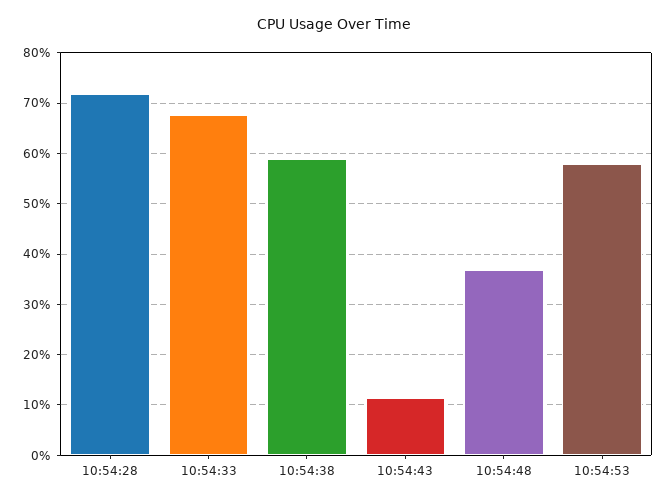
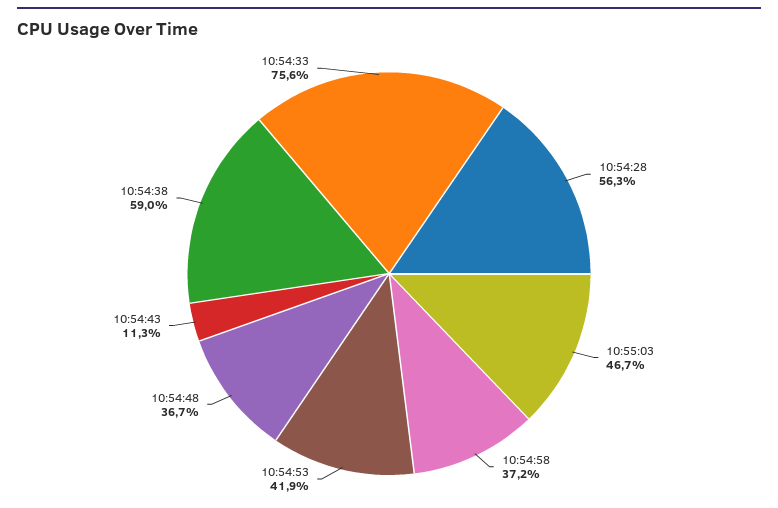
10:54:28: 72 -> 56.3
10:54:33: 68 -> 75.6
10:54:53: 58 -> 41.9
10:55:03: none -> 46.7
10:54:58: none -> 37.2

